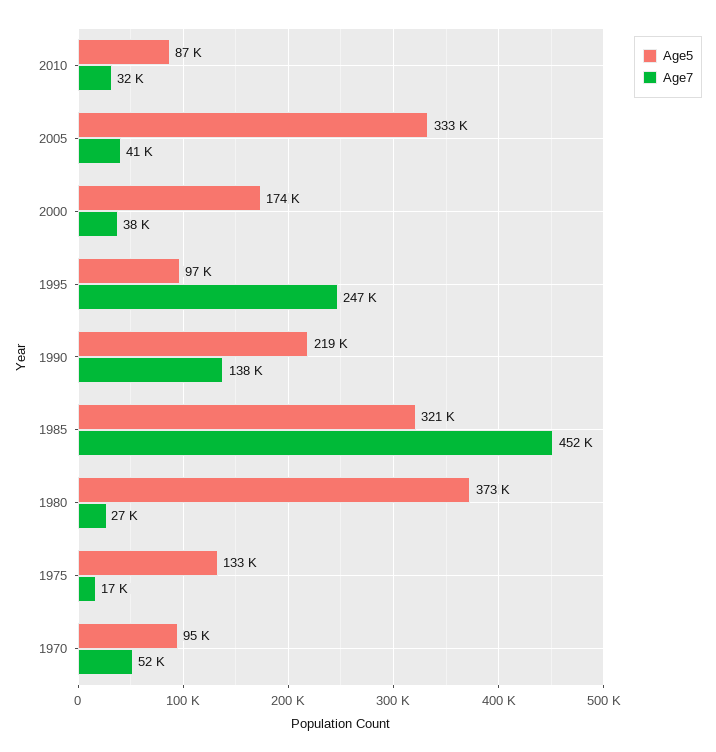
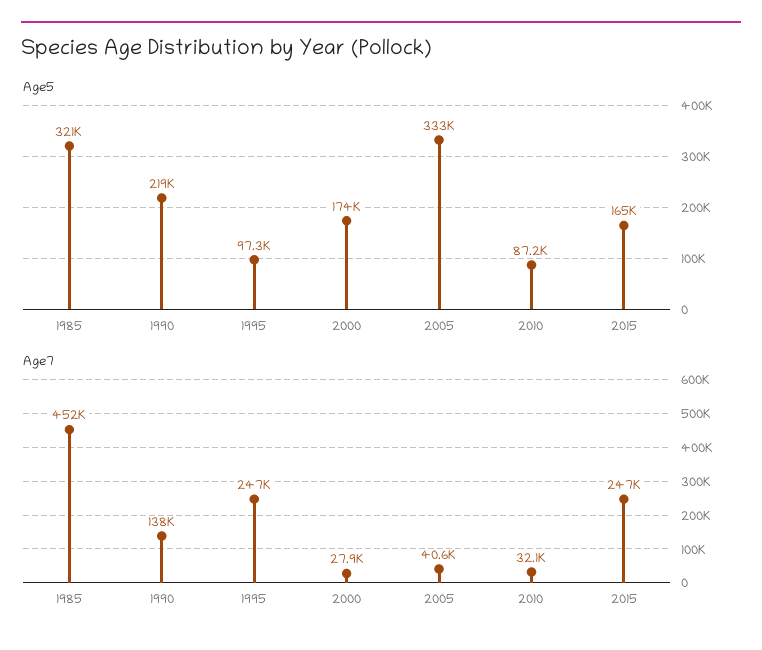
Age7, 2000: 38000 -> 27900
Age5, 1980: 373000 -> none
Age7, 1980: 27000 -> none
Age5, 1975: 133000 -> none
Age7, 1975: 17000 -> none
Age5, 1970: 95000 -> none
Age7, 1970: 52000 -> none
Age5, 2015: none -> 165000
Age7, 2015: none -> 247000

